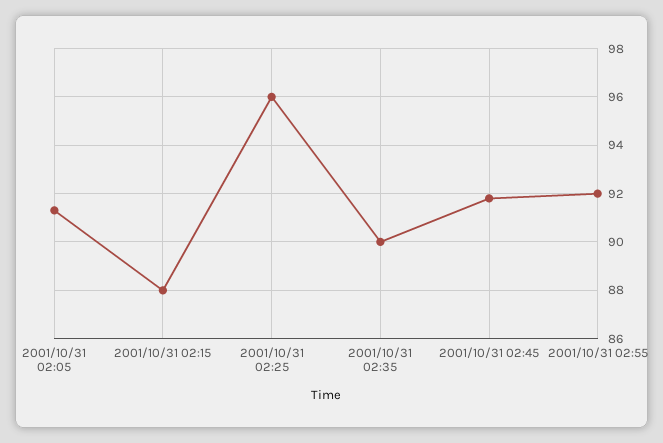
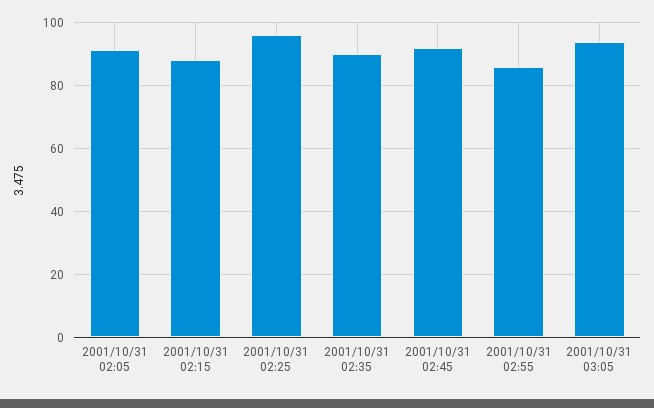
2001/10/31 02:55: 92 -> 86
2001/10/31 03:05: none -> 94

